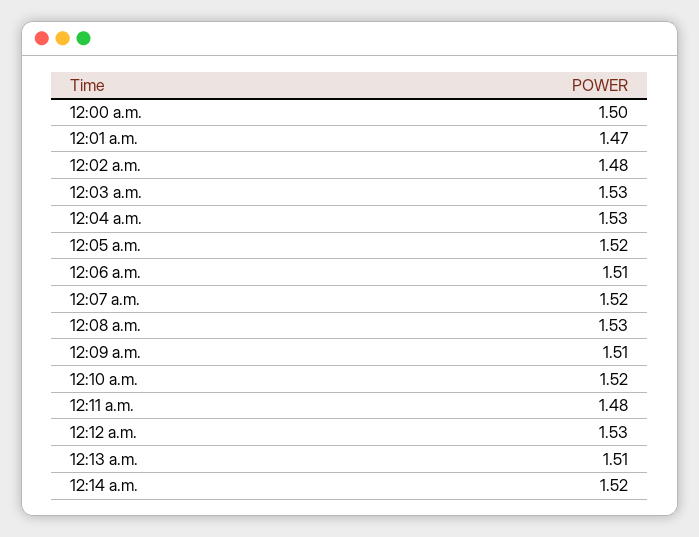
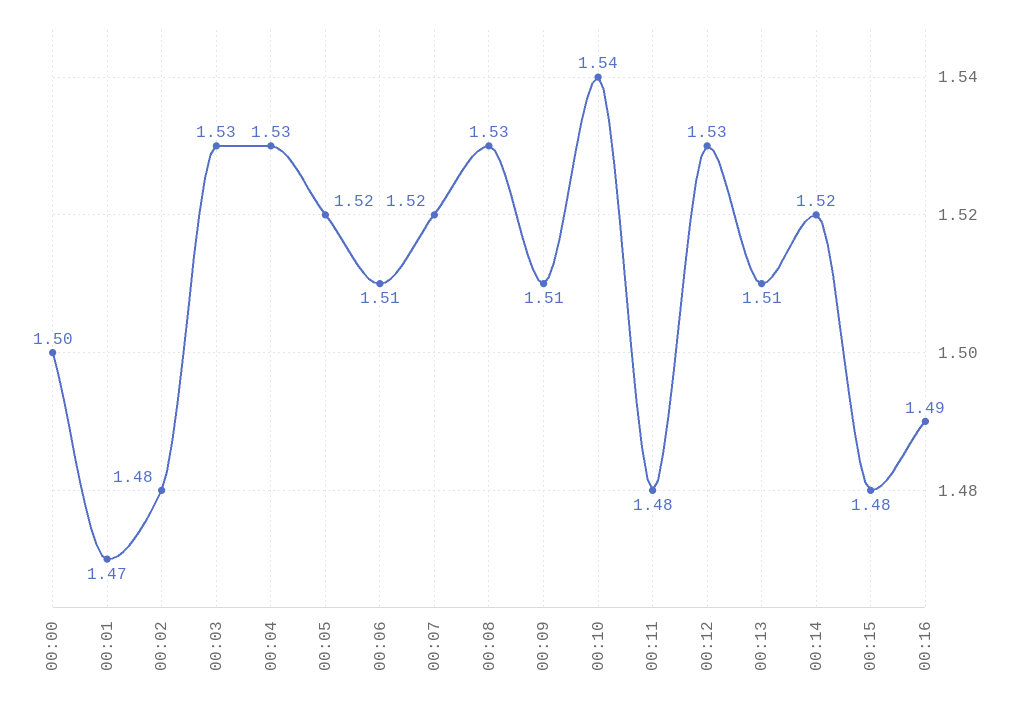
12:10 a.m.: 1.52 -> 1.54
00:15: none -> 1.48
00:16: none -> 1.49

